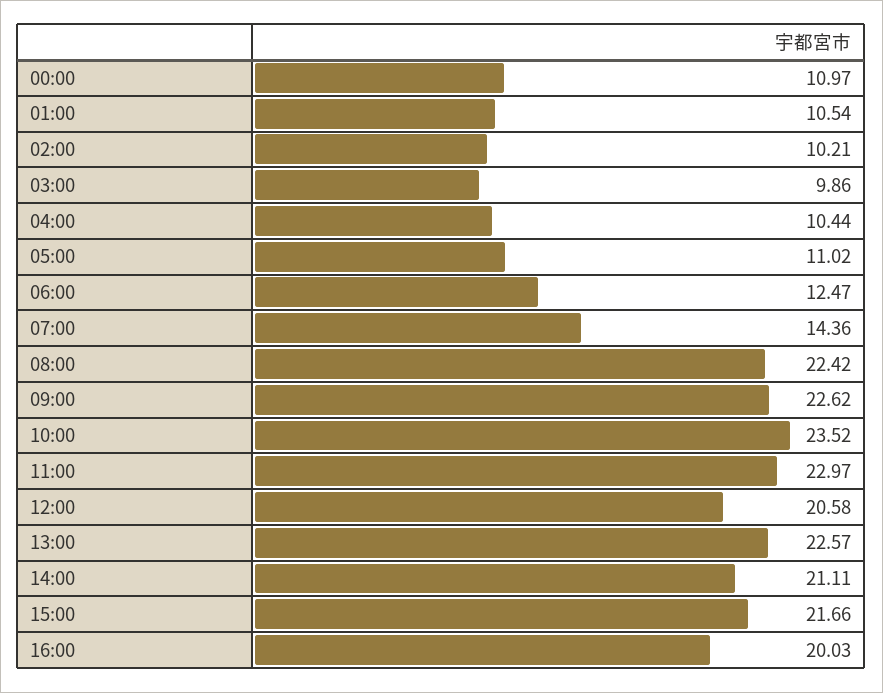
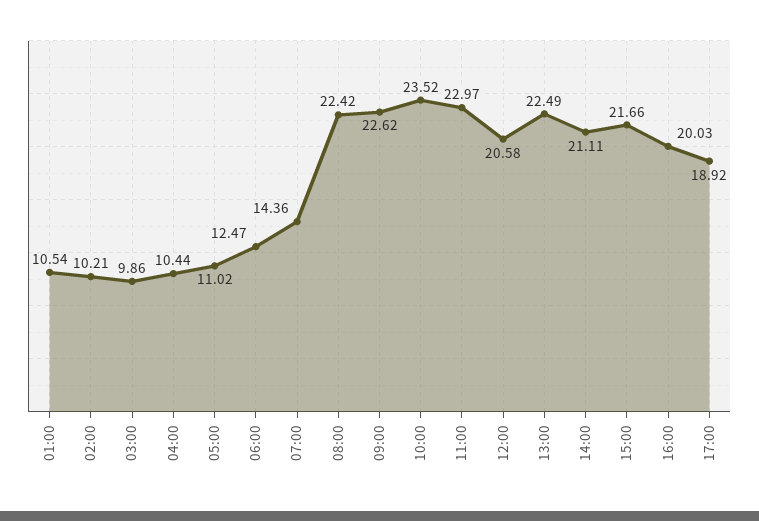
00:00: 10.97 -> none
13:00: 22.57 -> 22.49
17:00: none -> 18.92

